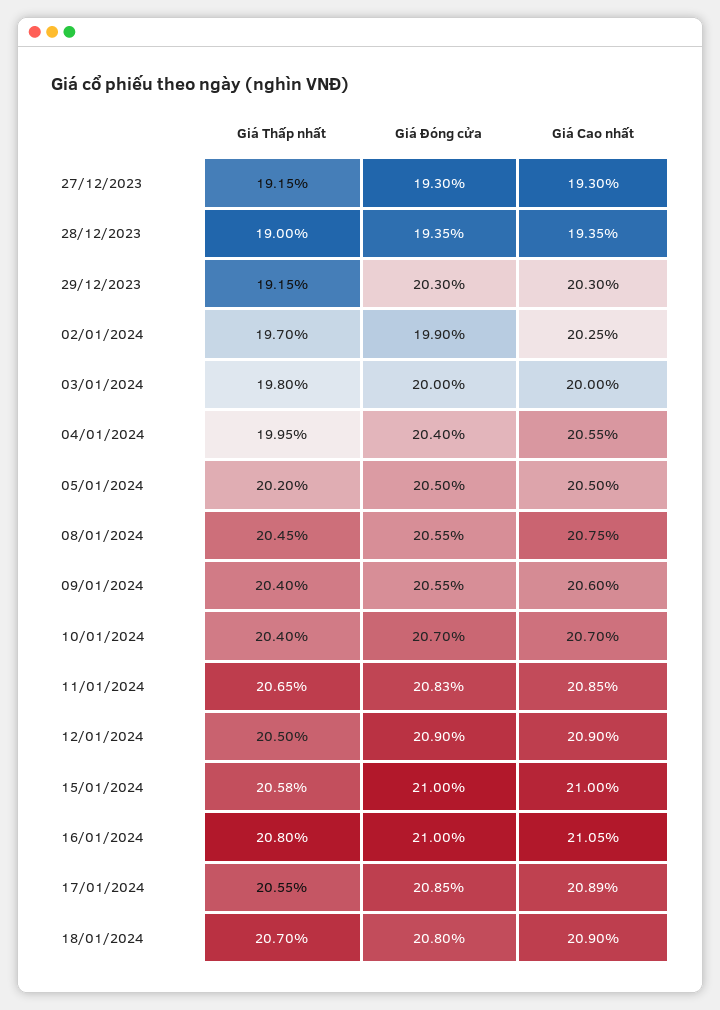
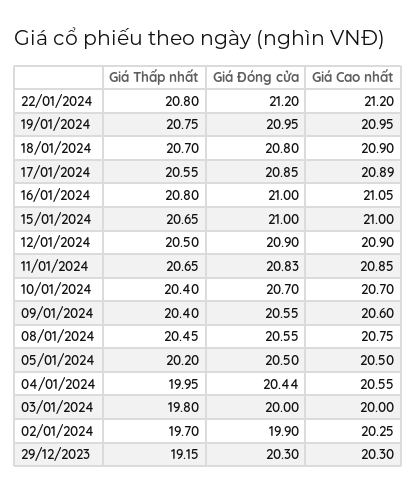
Giá Thấp nhất, 27/12/2023: 19.15 -> none
Giá Đóng cửa, 27/12/2023: 19.3 -> none
Giá Cao nhất, 27/12/2023: 19.3 -> none
Giá Thấp nhất, 28/12/2023: 19 -> none
Giá Đóng cửa, 28/12/2023: 19.35 -> none
Giá Cao nhất, 28/12/2023: 19.35 -> none
Giá Đóng cửa, 04/01/2024: 20.4 -> 20.44
Giá Thấp nhất, 15/01/2024: 20.58 -> 20.65
Giá Thấp nhất, 22/01/2024: none -> 20.8
Giá Đóng cửa, 22/01/2024: none -> 21.2
Giá Cao nhất, 22/01/2024: none -> 21.2
Giá Thấp nhất, 19/01/2024: none -> 20.75
Giá Đóng cửa, 19/01/2024: none -> 20.95
Giá Cao nhất, 19/01/2024: none -> 20.95

